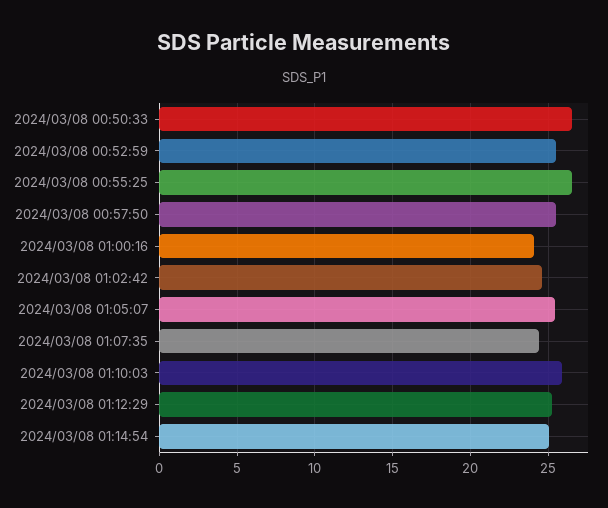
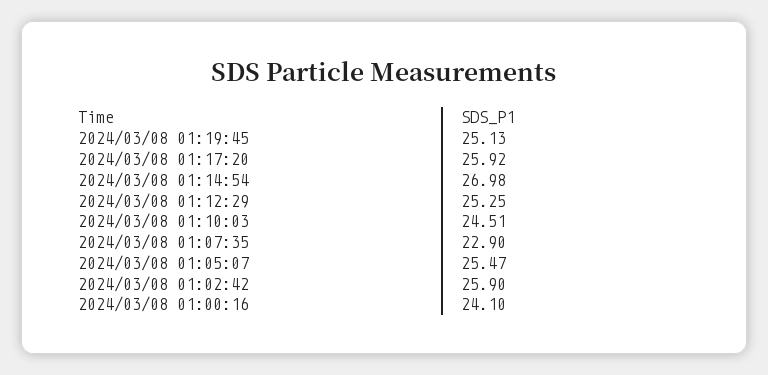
2024/03/08 00:50:33: 26.5 -> none
2024/03/08 00:52:59: 25.5 -> none
2024/03/08 00:55:25: 26.5 -> none
2024/03/08 00:57:50: 25.5 -> none
2024/03/08 01:02:42: 24.5 -> 25.9
2024/03/08 01:07:35: 24.5 -> 22.9
2024/03/08 01:10:03: 26 -> 24.51
2024/03/08 01:14:54: 25 -> 26.98
2024/03/08 01:19:45: none -> 25.13
2024/03/08 01:17:20: none -> 25.92

